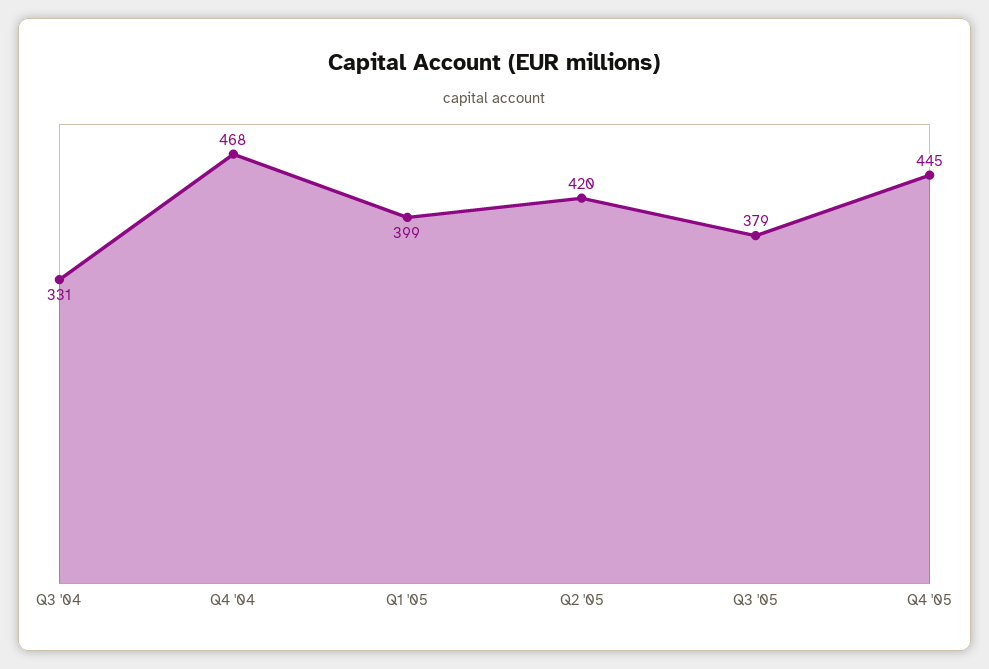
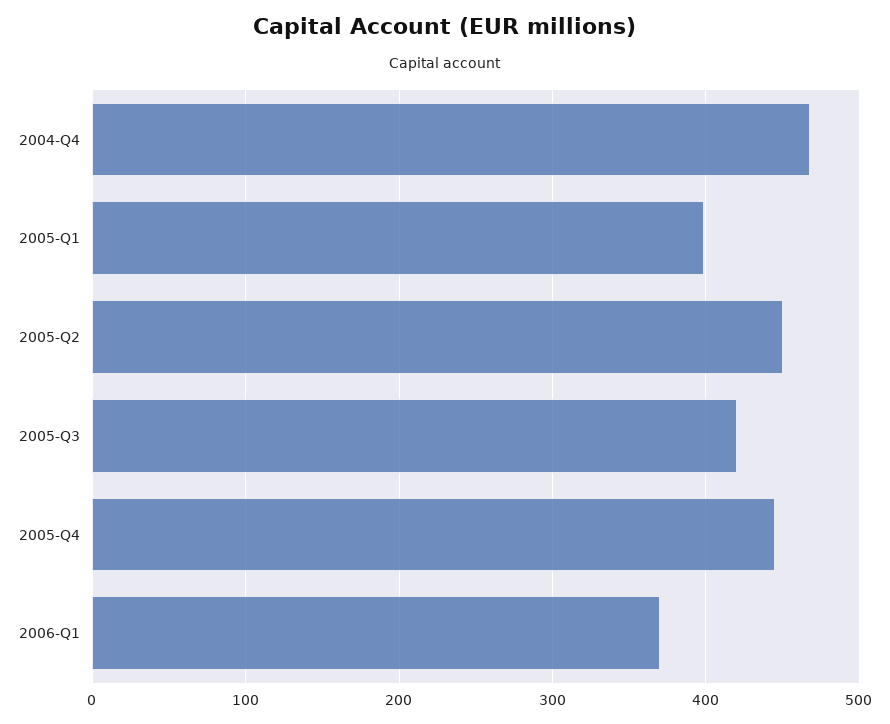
Q3 '04: 331 -> none
Q2 '05: 420 -> 450
Q3 '05: 379 -> 420
2006-Q1: none -> 370

